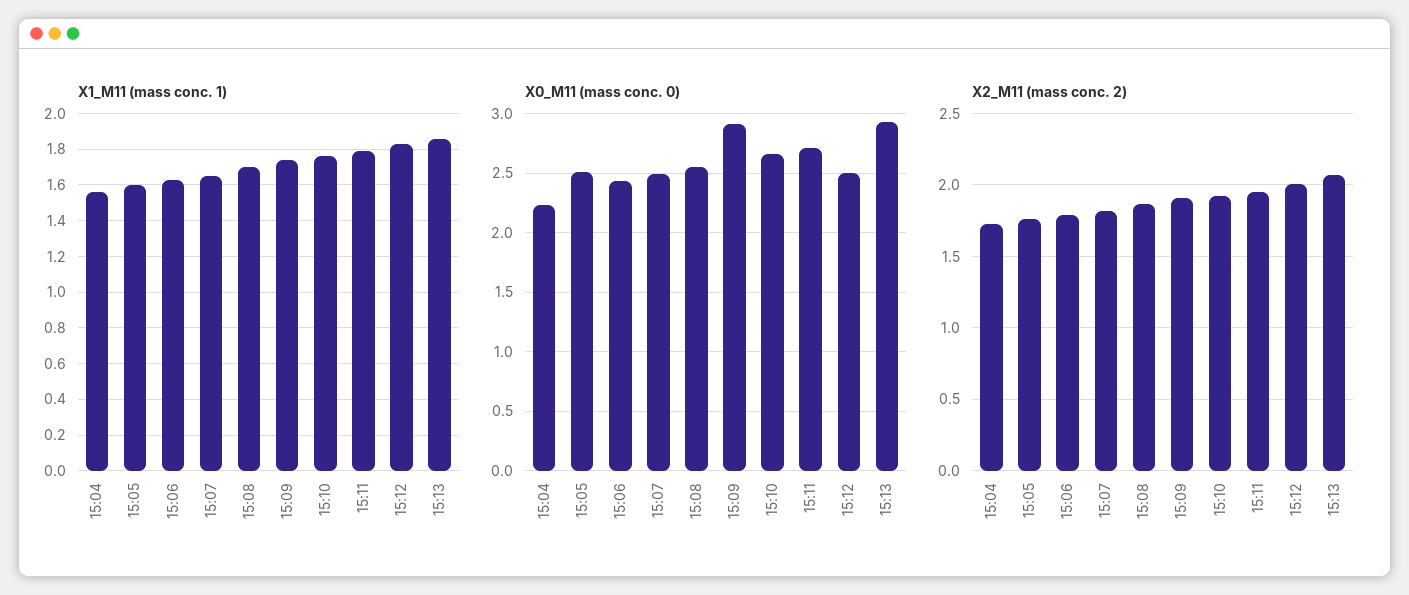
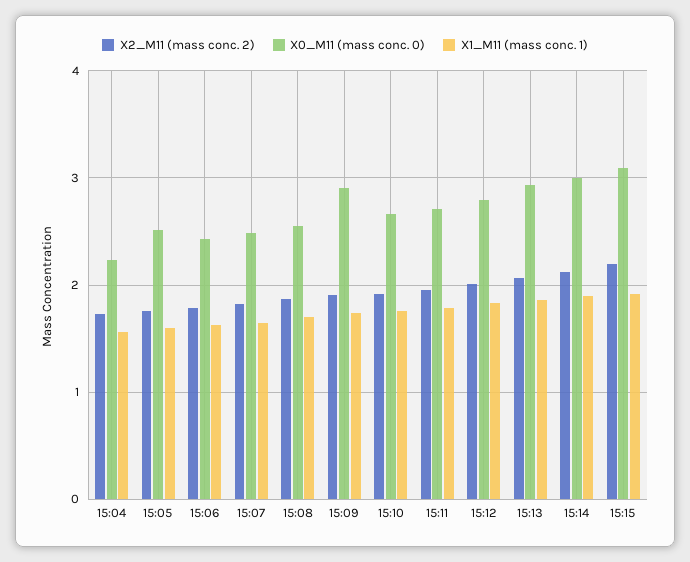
X0_M11 (mass conc. 0), 15:12: 2.5 -> 2.8
X2_M11 (mass conc. 2), 15:14: none -> 2.1
X0_M11 (mass conc. 0), 15:14: none -> 3
X1_M11 (mass conc. 1), 15:14: none -> 1.9
X2_M11 (mass conc. 2), 15:15: none -> 2.2
X0_M11 (mass conc. 0), 15:15: none -> 3.1
X1_M11 (mass conc. 1), 15:15: none -> 1.9

